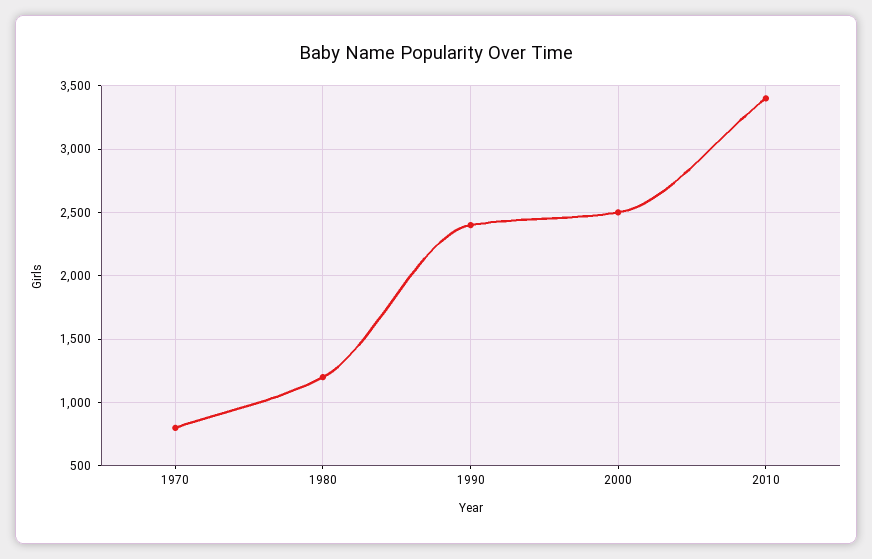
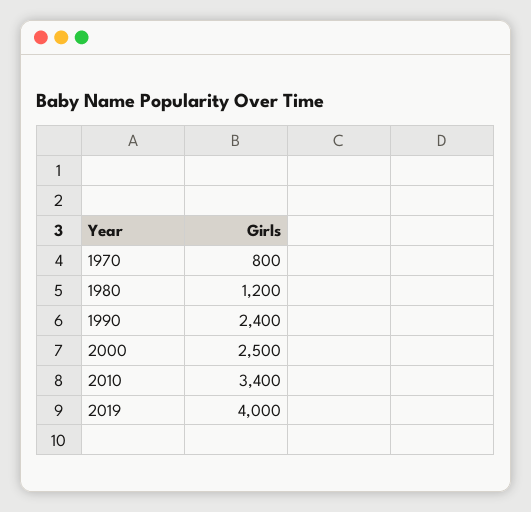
2019: none -> 4000

